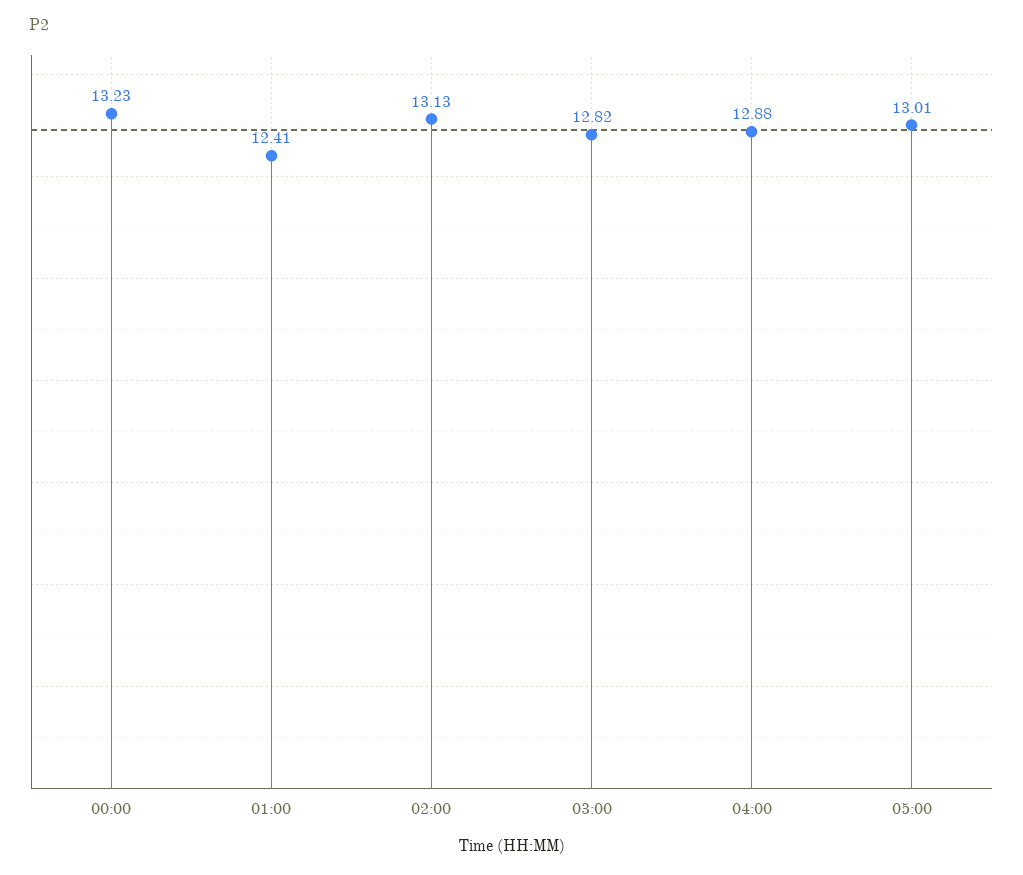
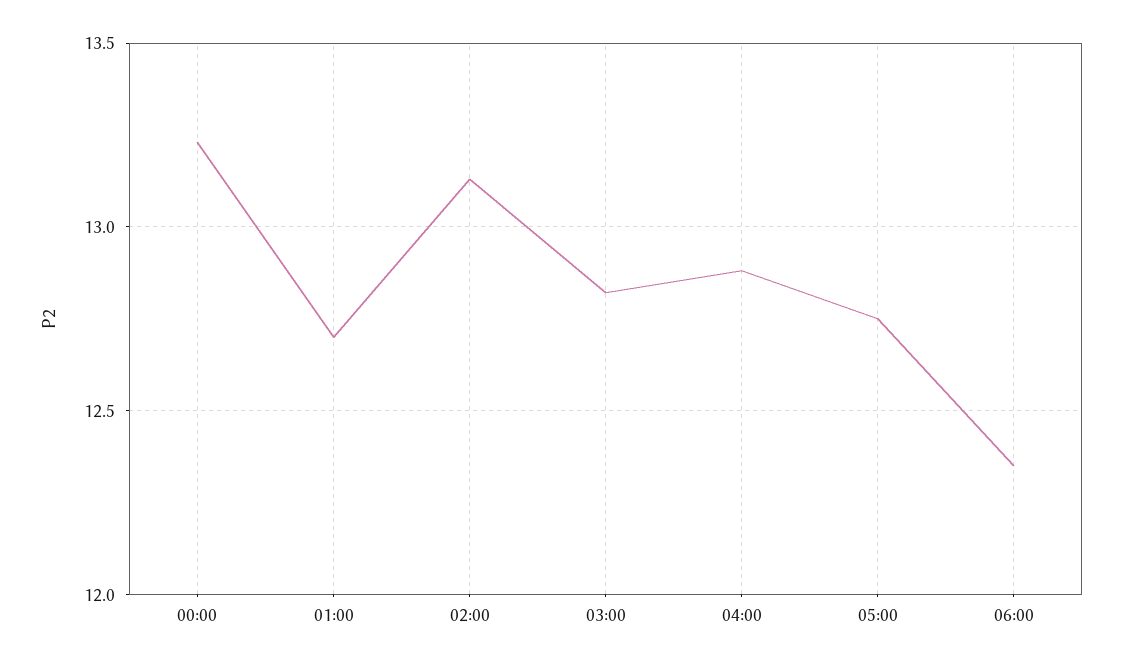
01:00: 12.41 -> 12.7
05:00: 13.01 -> 12.75
06:00: none -> 12.35

